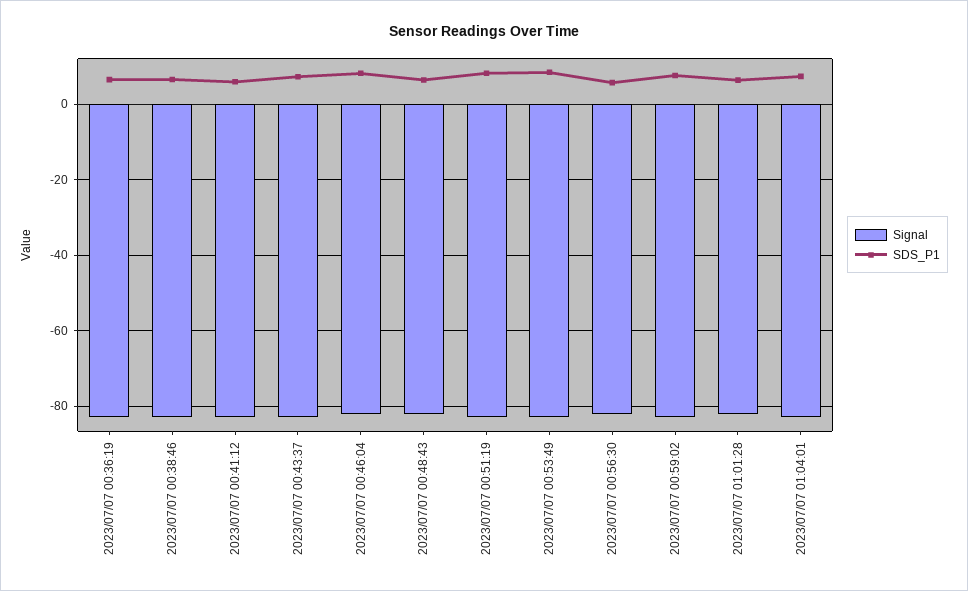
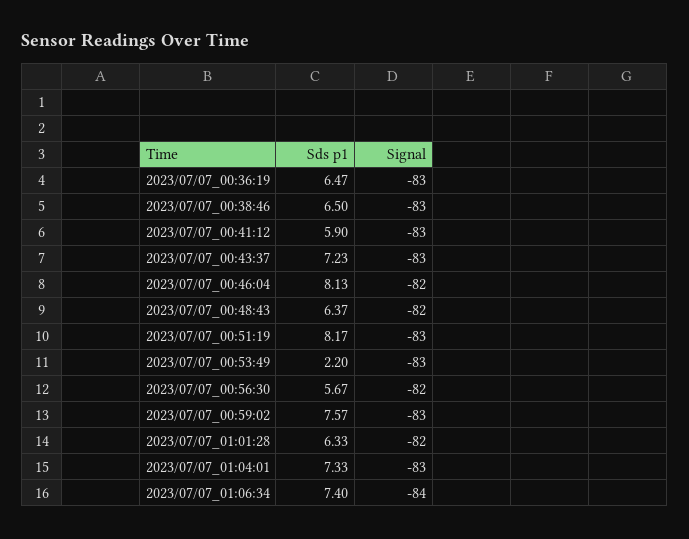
SDS_P1, 2023/07/07 00:53:49: 8 -> 2.2
SDS_P1, 2023/07/07_01:06:34: none -> 7.4
Signal, 2023/07/07_01:06:34: none -> -84

